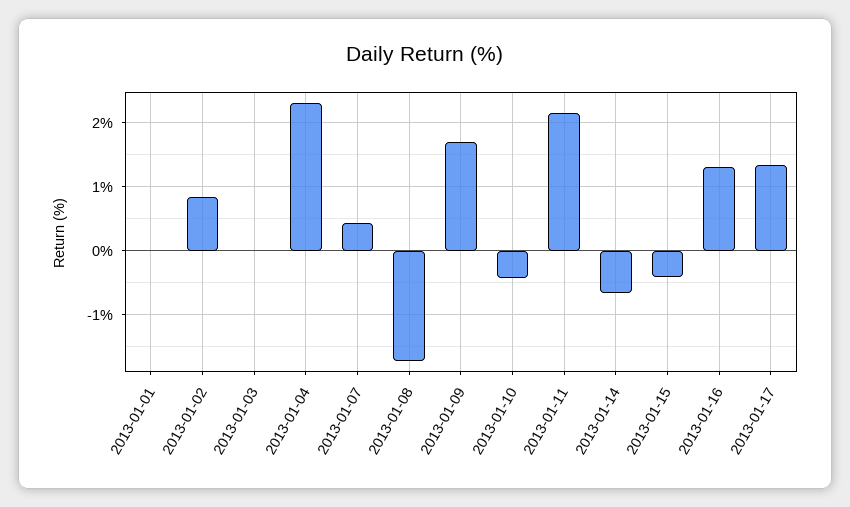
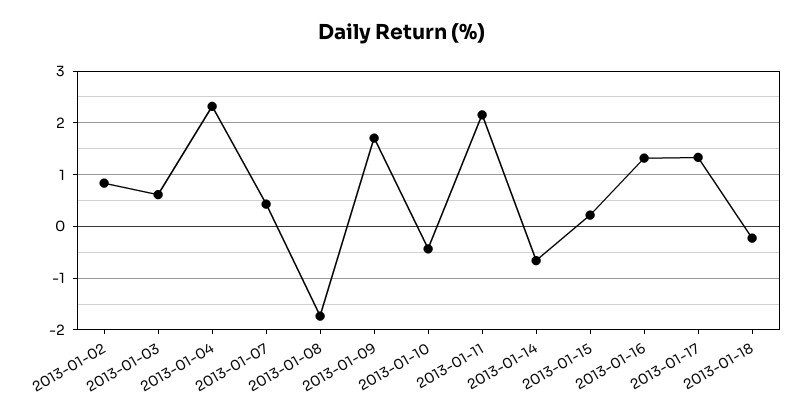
2013-01-01: 0 -> none
2013-01-03: 0 -> 0.6
2013-01-15: -0.4 -> 0.2
2013-01-18: none -> -0.2

